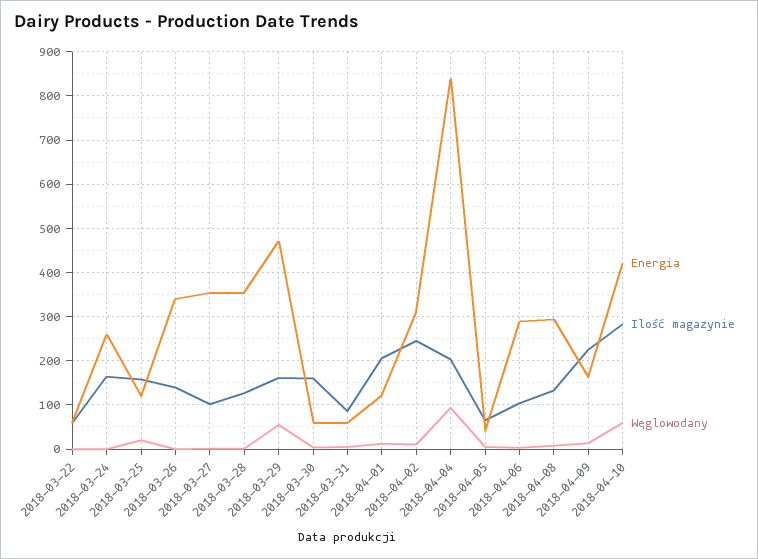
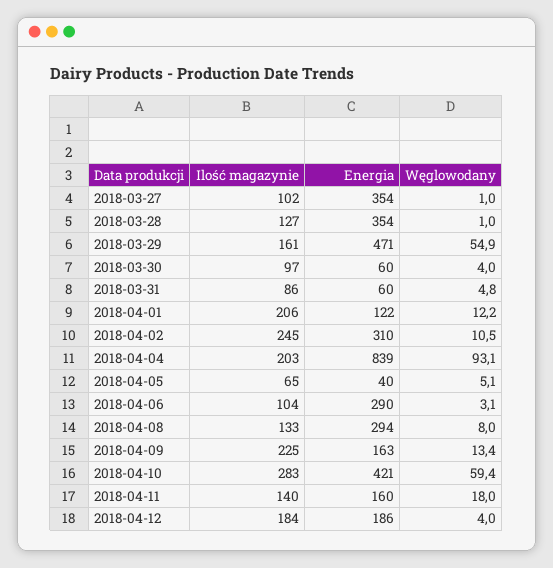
Energia, 2018-03-22: 60 -> none
Ilość magazynie, 2018-03-22: 60 -> none
Węglowodany, 2018-03-22: 0 -> none
Energia, 2018-03-24: 260 -> none
Ilość magazynie, 2018-03-24: 160 -> none
Węglowodany, 2018-03-24: 0 -> none
Energia, 2018-03-25: 120 -> none
Ilość magazynie, 2018-03-25: 160 -> none
Węglowodany, 2018-03-25: 20 -> none
Energia, 2018-03-26: 340 -> none
Ilość magazynie, 2018-03-26: 140 -> none
Węglowodany, 2018-03-26: 0 -> none
Ilość magazynie, 2018-03-30: 160 -> 97
Ilość magazynie, 2018-04-11: none -> 140
Energia, 2018-04-11: none -> 160
Węglowodany, 2018-04-11: none -> 18
Ilość magazynie, 2018-04-12: none -> 184
Energia, 2018-04-12: none -> 186
Węglowodany, 2018-04-12: none -> 4

